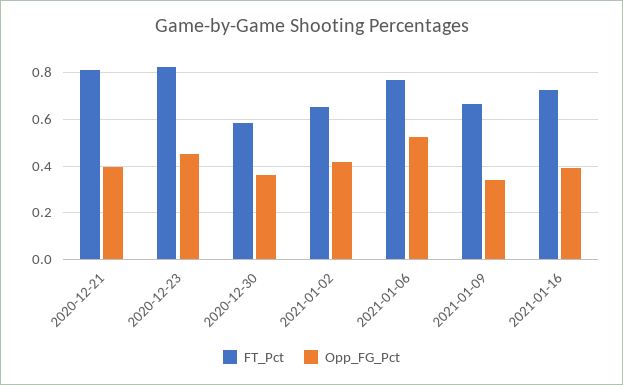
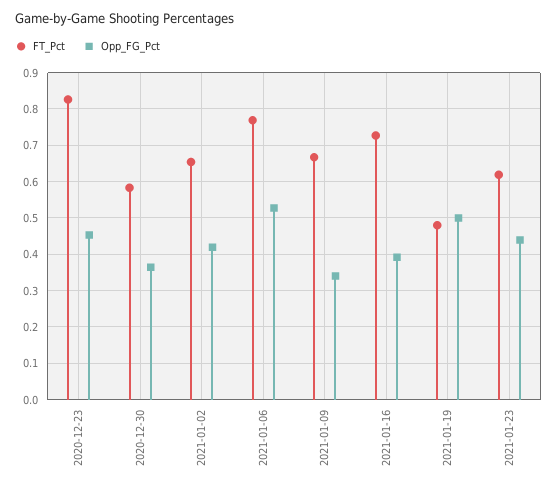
FT_Pct, 2020-12-21: 0.8 -> none
Opp_FG_Pct, 2020-12-21: 0.4 -> none
FT_Pct, 2021-01-19: none -> 0.48
Opp_FG_Pct, 2021-01-19: none -> 0.5
FT_Pct, 2021-01-23: none -> 0.62
Opp_FG_Pct, 2021-01-23: none -> 0.44

